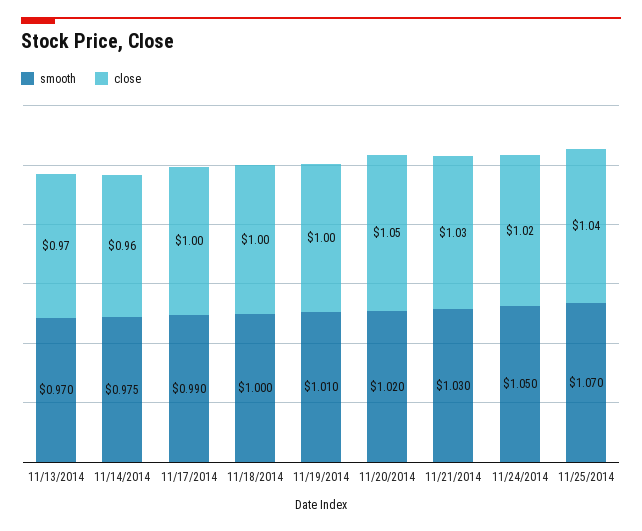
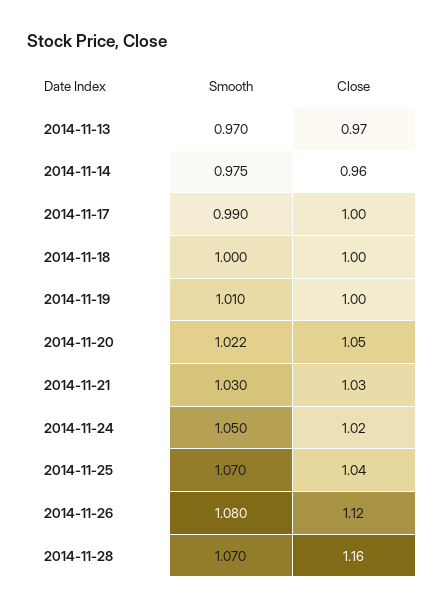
smooth, 11/20/2014: 1.02 -> 1.022
smooth, 2014-11-26: none -> 1.08
close, 2014-11-26: none -> 1.12
smooth, 2014-11-28: none -> 1.07
close, 2014-11-28: none -> 1.16

